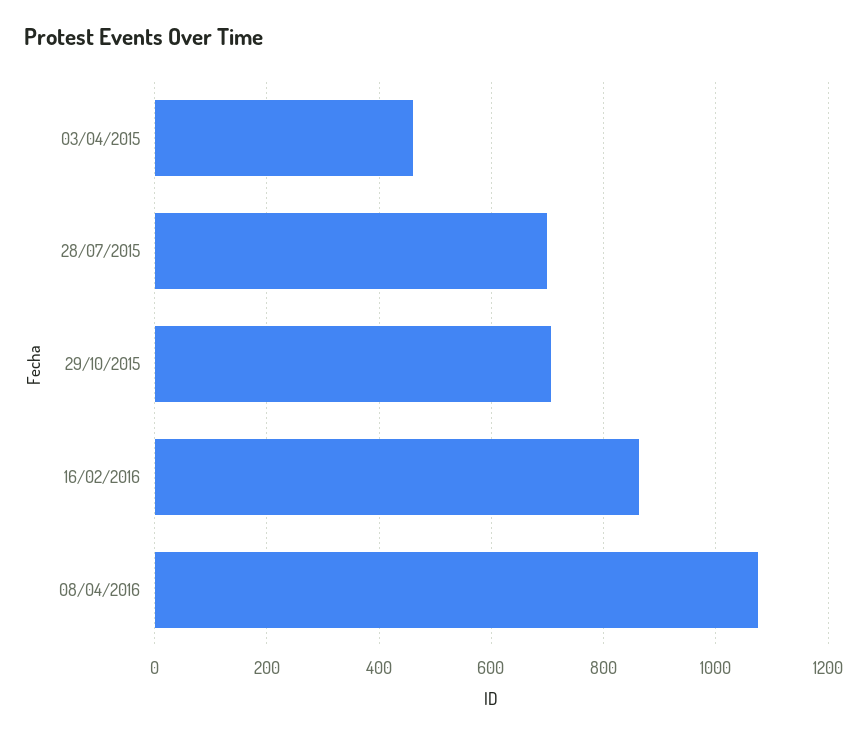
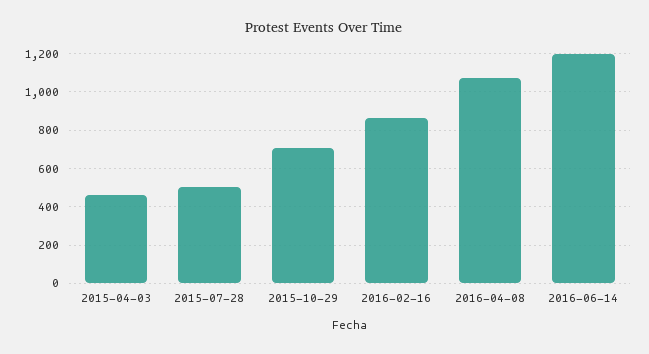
28/07/2015: 700 -> 500
2016-06-14: none -> 1200

